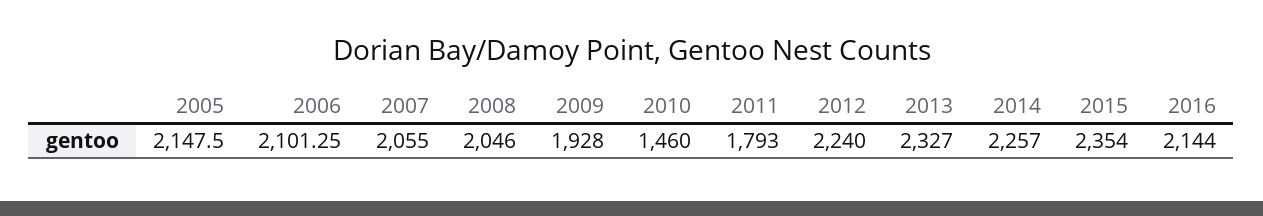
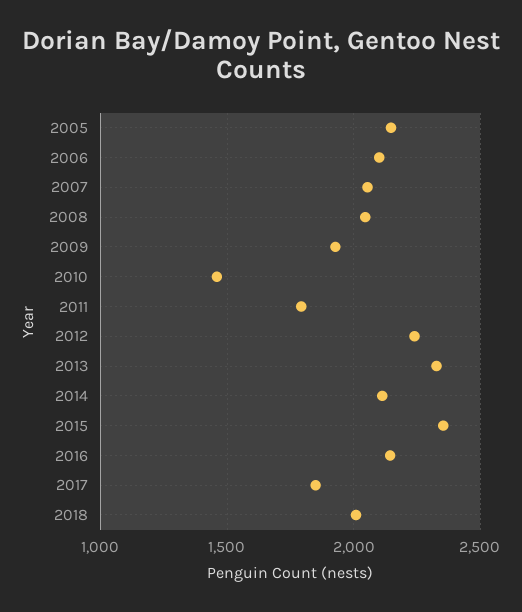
2014: 2257 -> 2100
2017: none -> 1850
2018: none -> 2000

